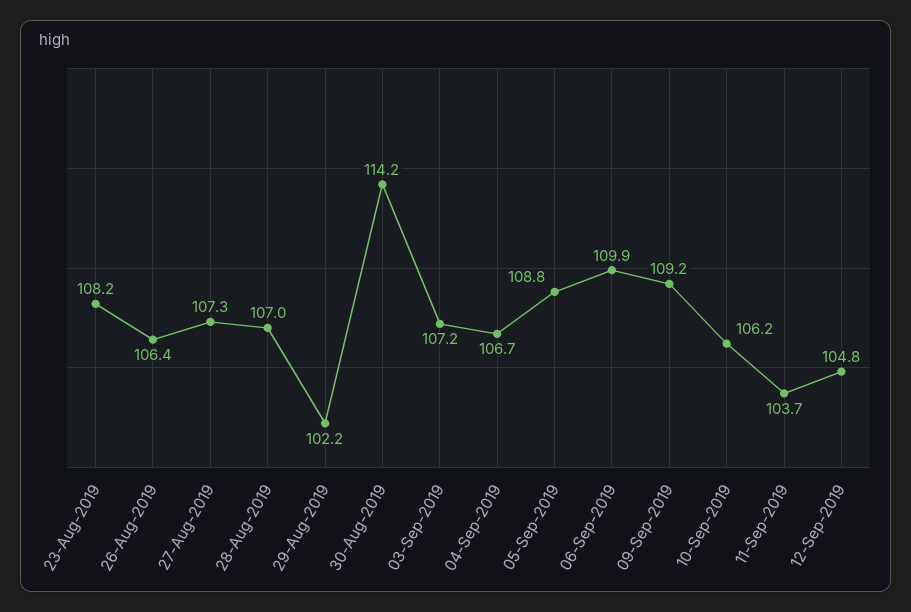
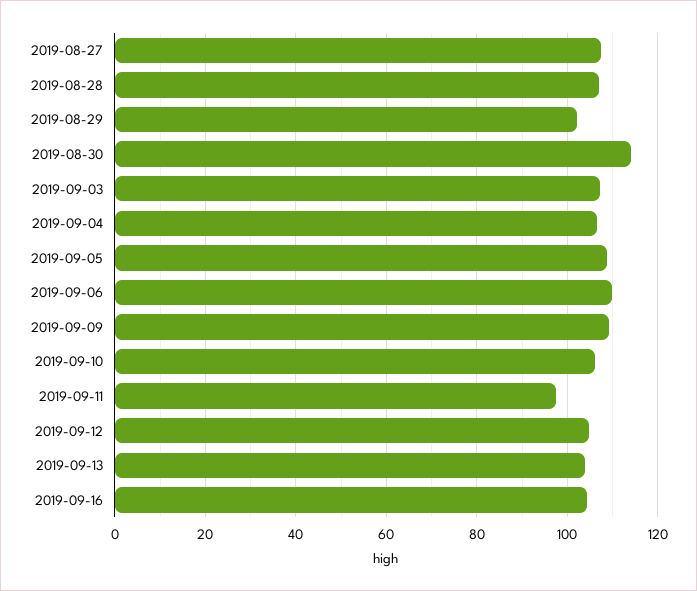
23-Aug-2019: 108.2 -> none
26-Aug-2019: 106.4 -> none
11-Sep-2019: 103.7 -> 98
2019-09-13: none -> 104
2019-09-16: none -> 104

